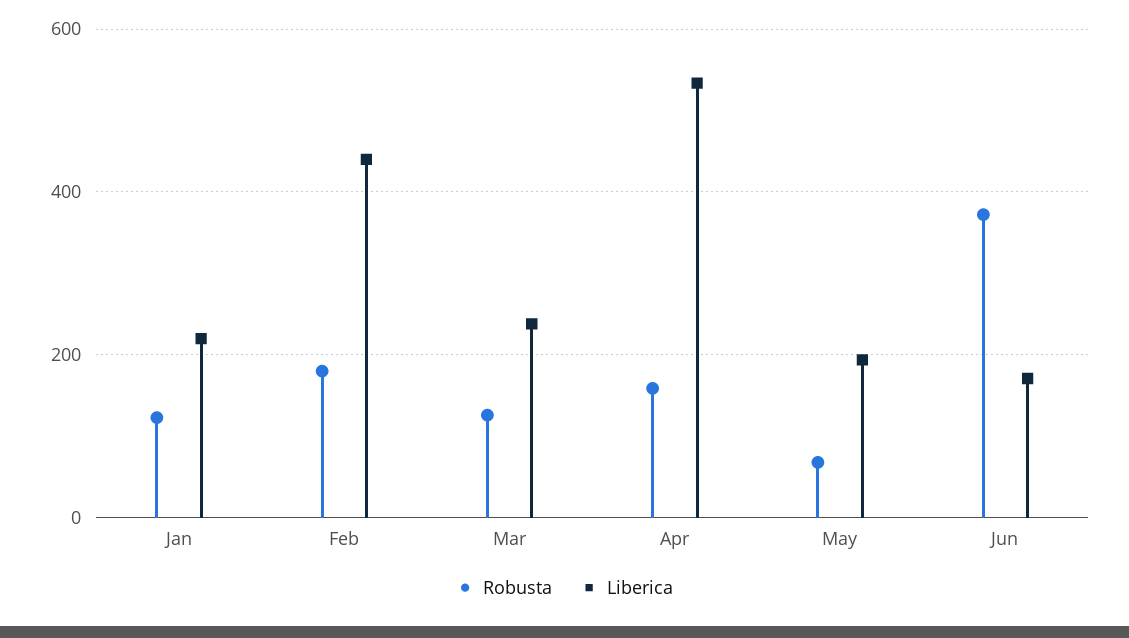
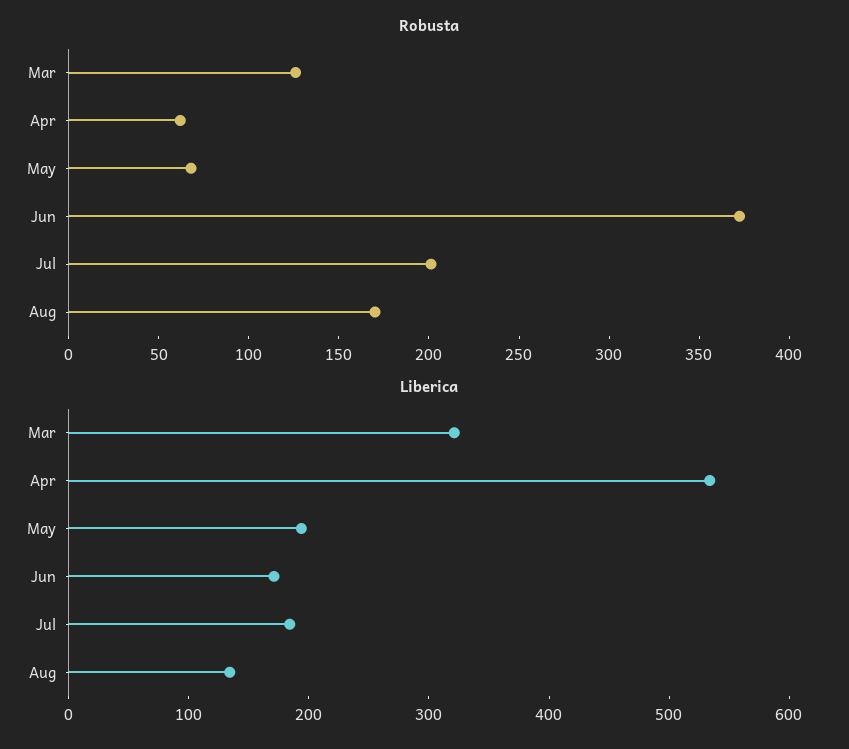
Robusta, Jan: 120 -> none
Liberica, Jan: 220 -> none
Robusta, Feb: 180 -> none
Liberica, Feb: 440 -> none
Liberica, Mar: 240 -> 320
Robusta, Apr: 160 -> 60
Robusta, Jul: none -> 200
Robusta, Aug: none -> 170
Liberica, Jul: none -> 180
Liberica, Aug: none -> 140

